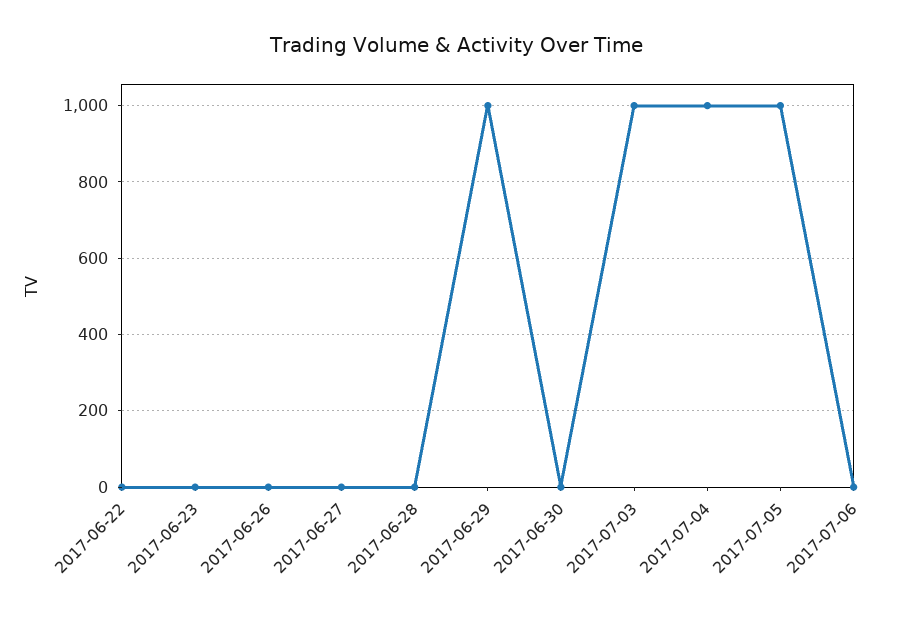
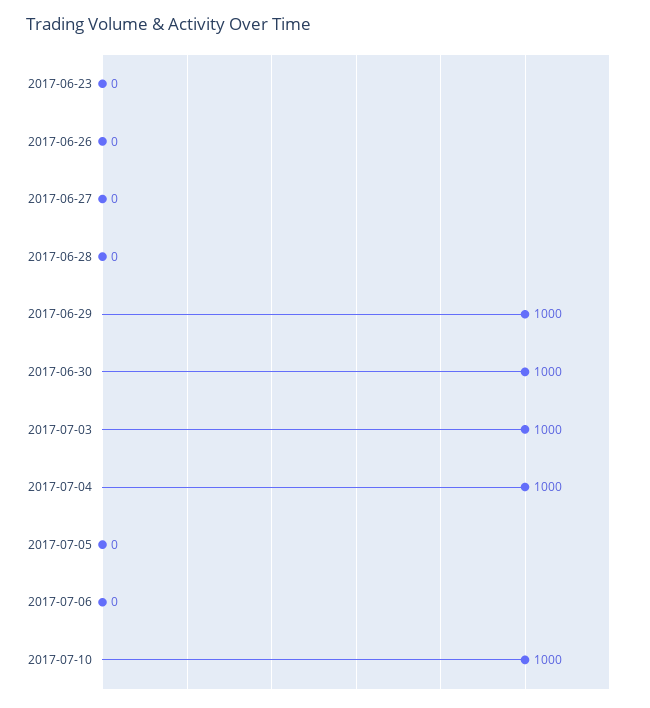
2017-06-22: 0 -> none
2017-06-30: 0 -> 1000
2017-07-05: 1000 -> 0
2017-07-10: none -> 1000

